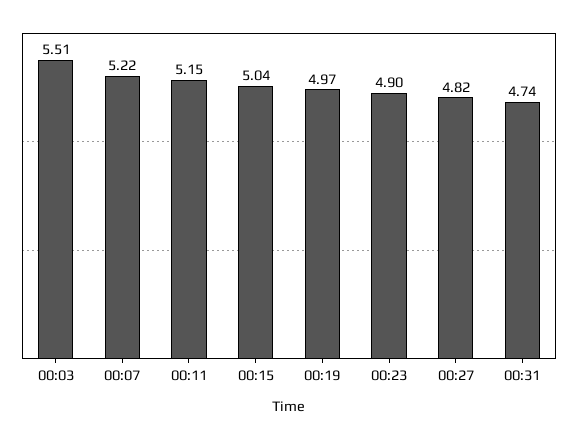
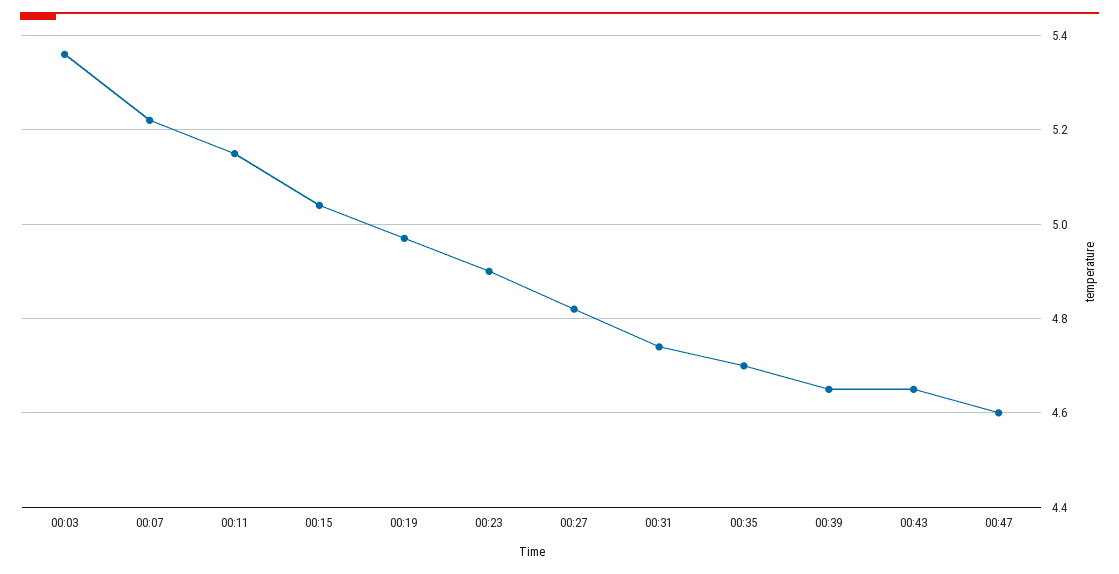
00:03: 5.51 -> 5.35
00:35: none -> 4.7
00:39: none -> 4.65
00:43: none -> 4.65
00:47: none -> 4.6

